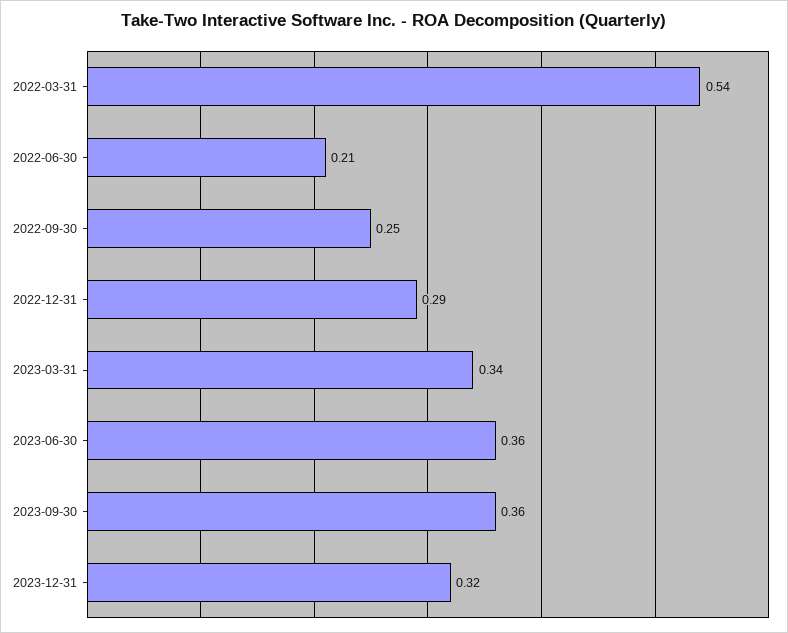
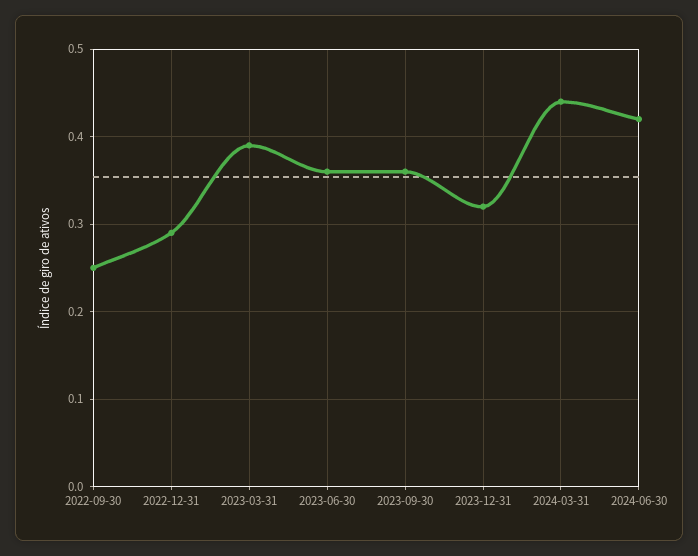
2022-03-31: 0.54 -> none
2022-06-30: 0.21 -> none
2023-03-31: 0.34 -> 0.39
2024-03-31: none -> 0.44
2024-06-30: none -> 0.42

